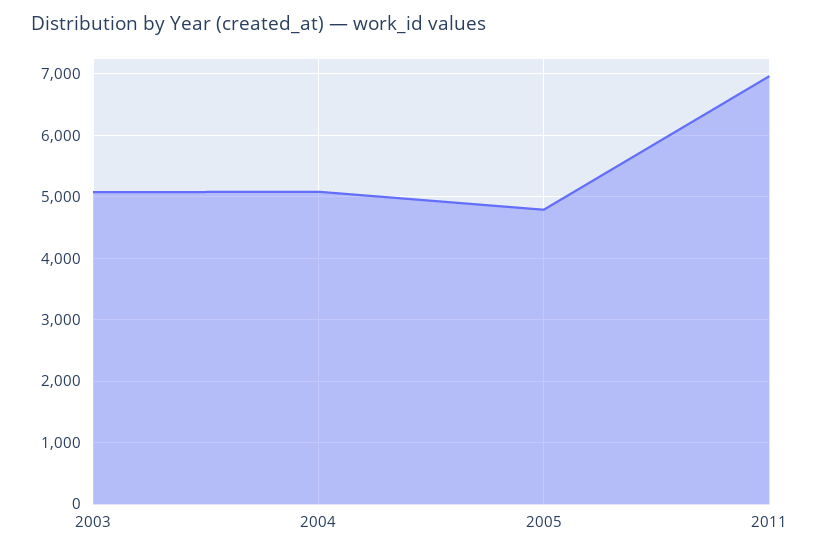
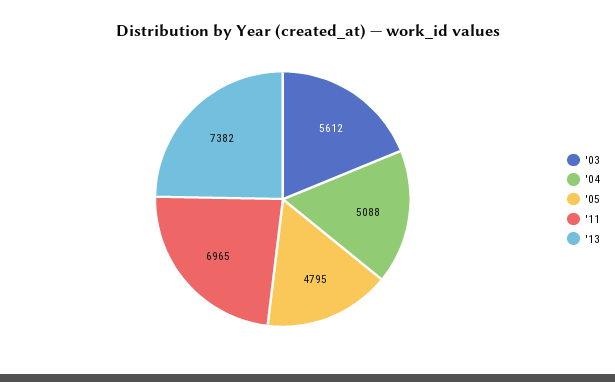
2003: 5100 -> 5612
'13: none -> 7382

